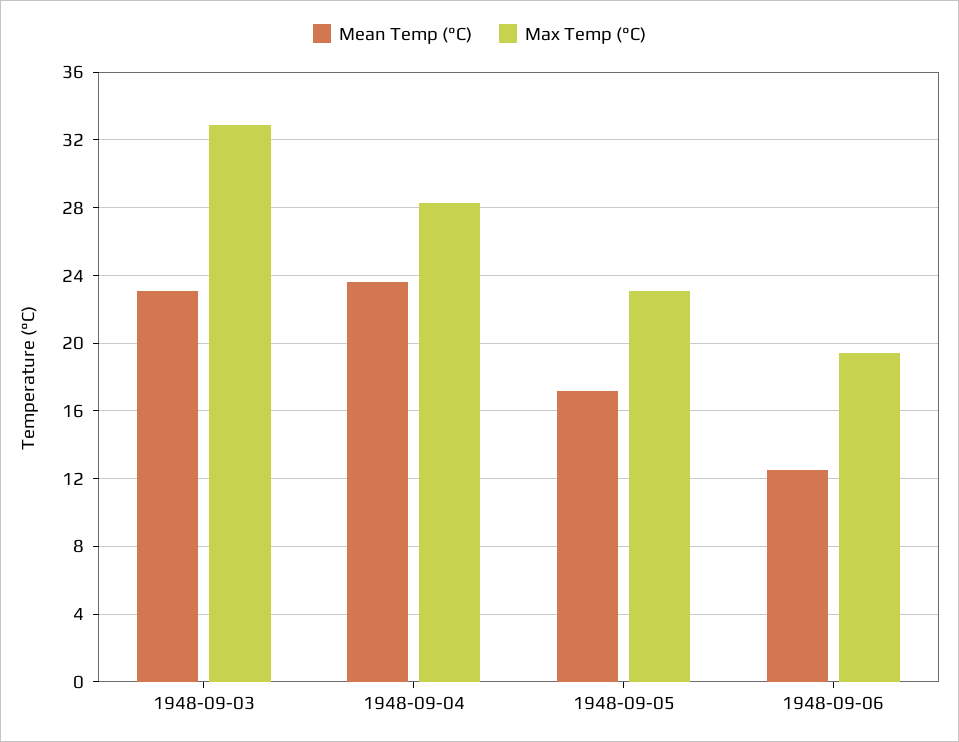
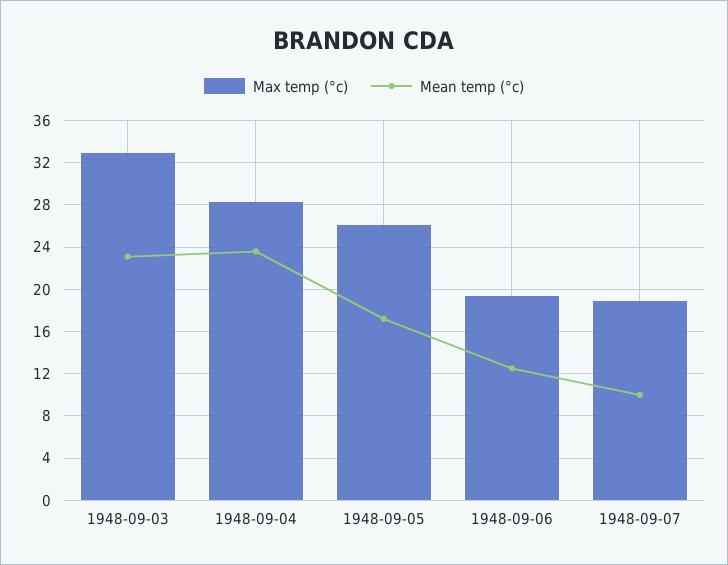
Max Temp (°C), 1948-09-05: 23 -> 26
Max Temp (°C), 1948-09-07: none -> 19
Mean Temp (°C), 1948-09-07: none -> 10

